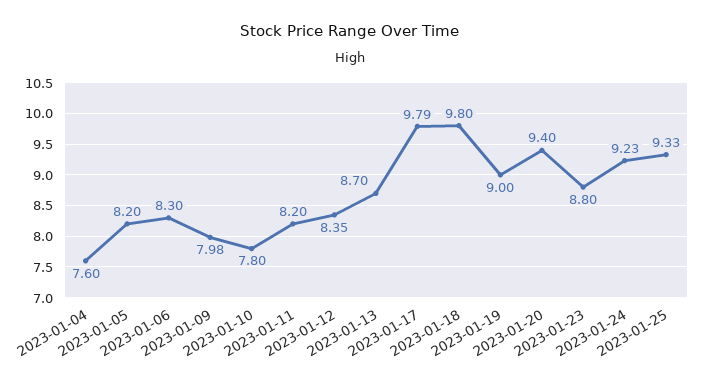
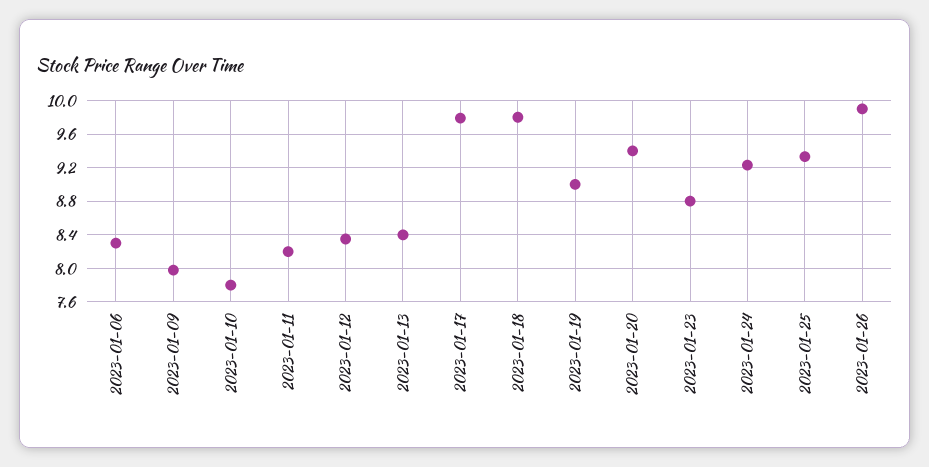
2023-01-04: 7.6 -> none
2023-01-05: 8.2 -> none
2023-01-13: 8.7 -> 8.4
2023-01-26: none -> 9.9

